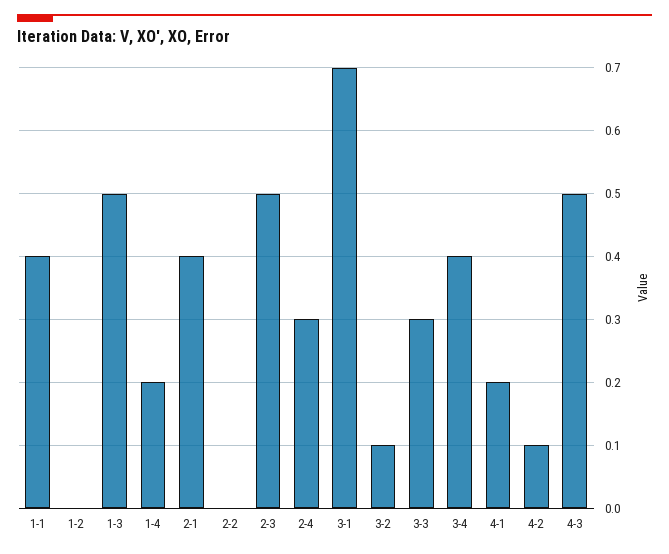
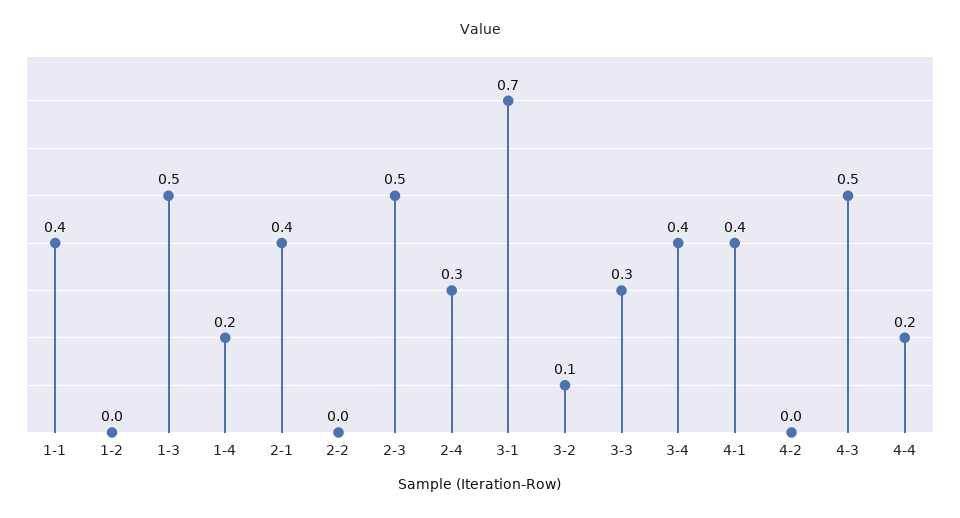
4-1: 0.2 -> 0.4
4-2: 0.1 -> 0
4-4: none -> 0.2

